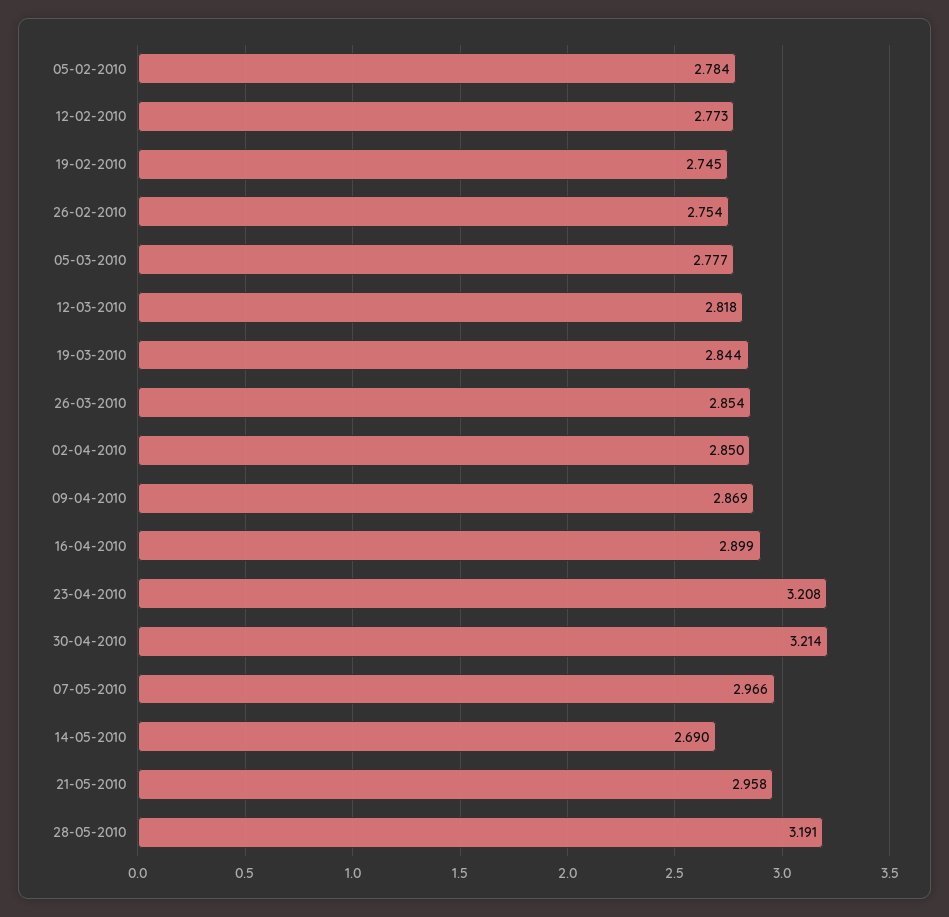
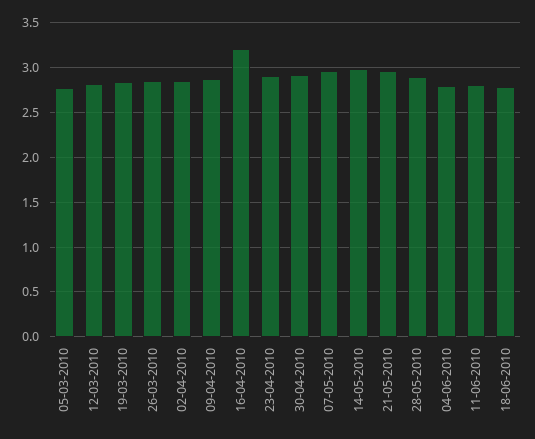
05-02-2010: 2.784 -> none
12-02-2010: 2.773 -> none
19-02-2010: 2.745 -> none
26-02-2010: 2.754 -> none
16-04-2010: 2.899 -> 3.2
23-04-2010: 3.208 -> 2.9
30-04-2010: 3.214 -> 2.9
14-05-2010: 2.69 -> 3
28-05-2010: 3.191 -> 2.9
04-06-2010: none -> 2.8
11-06-2010: none -> 2.8
18-06-2010: none -> 2.8

